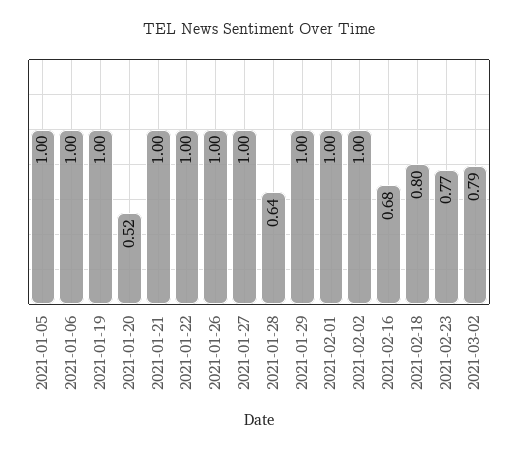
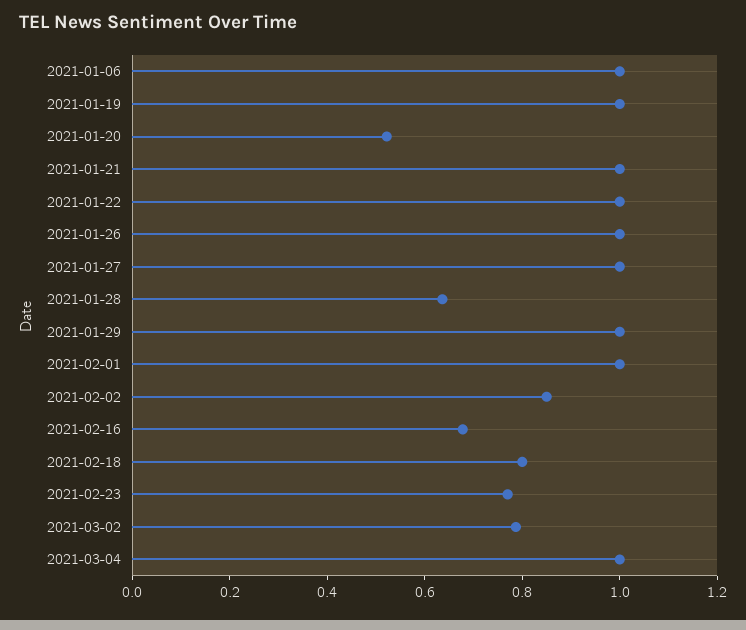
2021-01-05: 1 -> none
2021-02-02: 1 -> 0.85
2021-03-04: none -> 1

